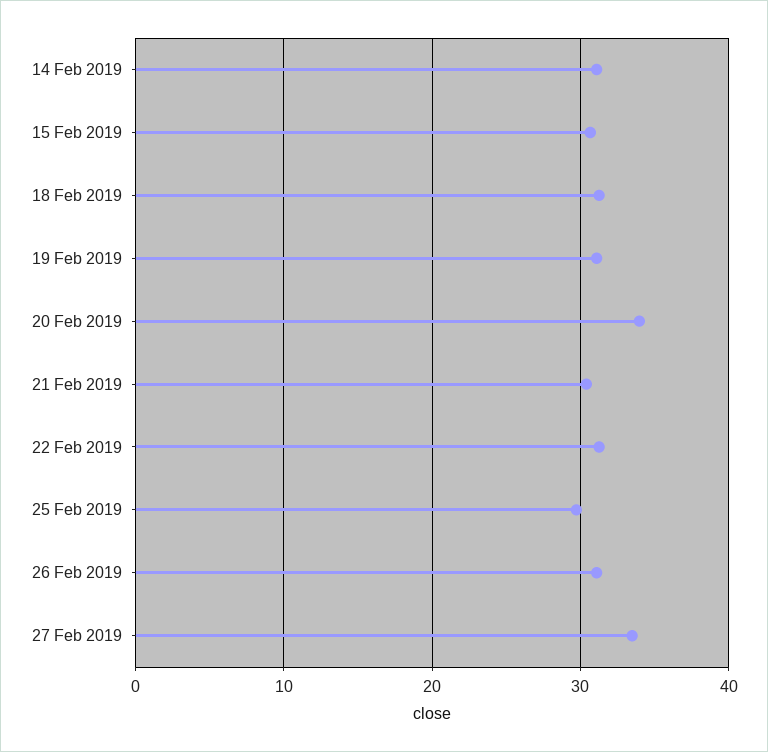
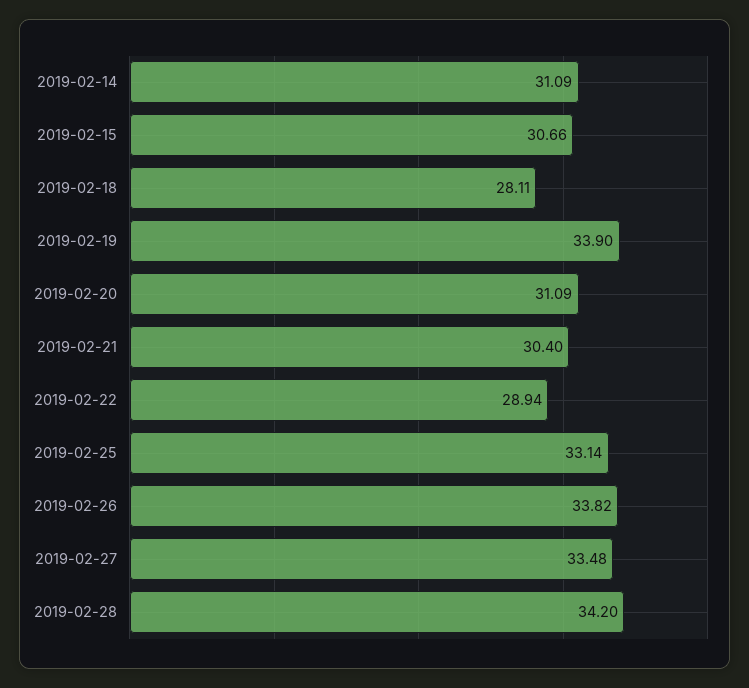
18 Feb 2019: 31 -> 28.11
19 Feb 2019: 31 -> 33.9
20 Feb 2019: 34 -> 31.09
22 Feb 2019: 31 -> 28.94
25 Feb 2019: 30 -> 33.14
26 Feb 2019: 31 -> 33.82
2019-02-28: none -> 34.2

